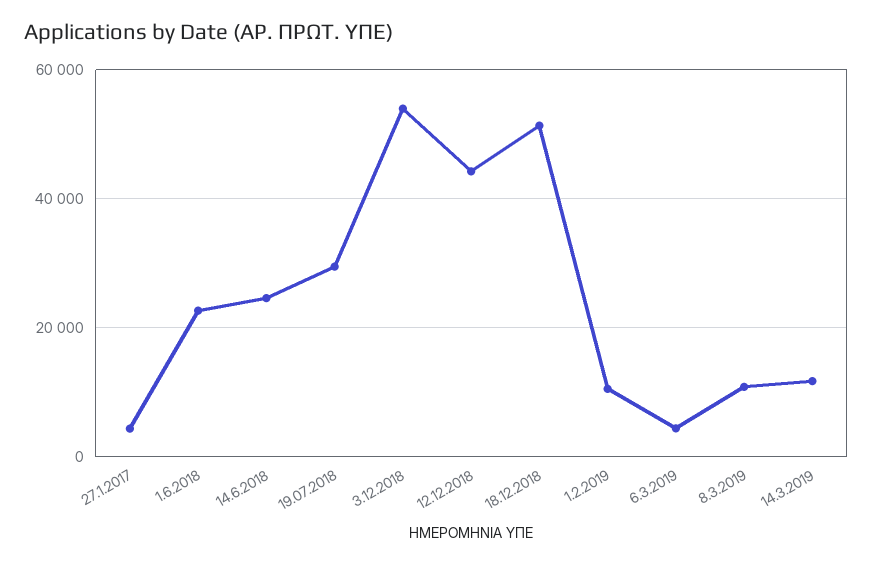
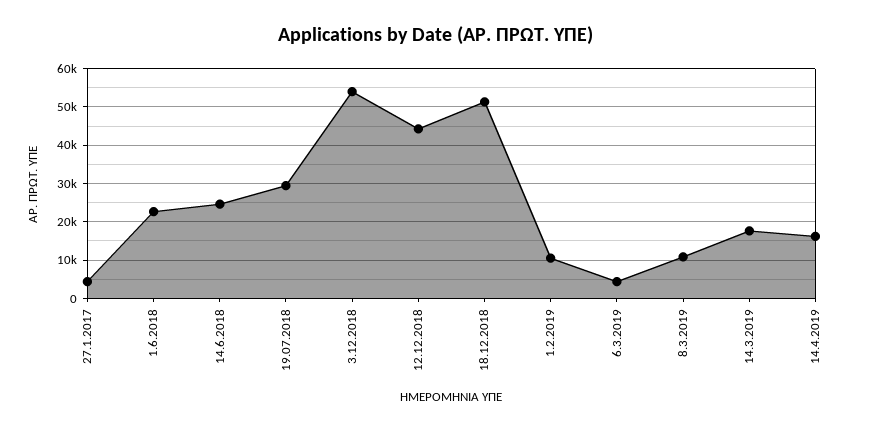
14.3.2019: 12000 -> 18000
14.4.2019: none -> 16000

